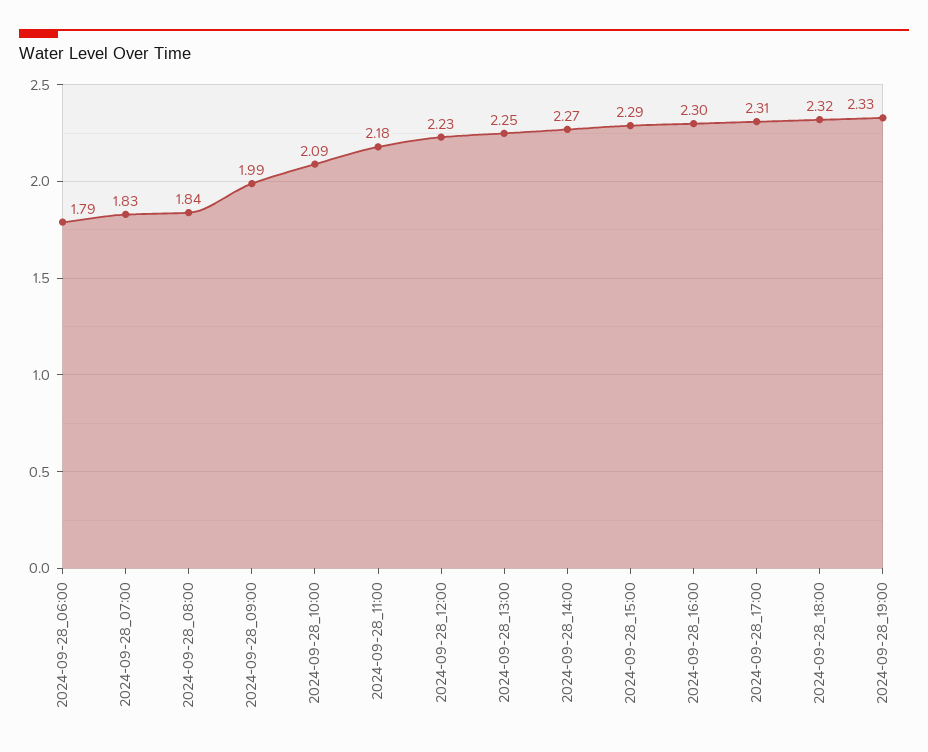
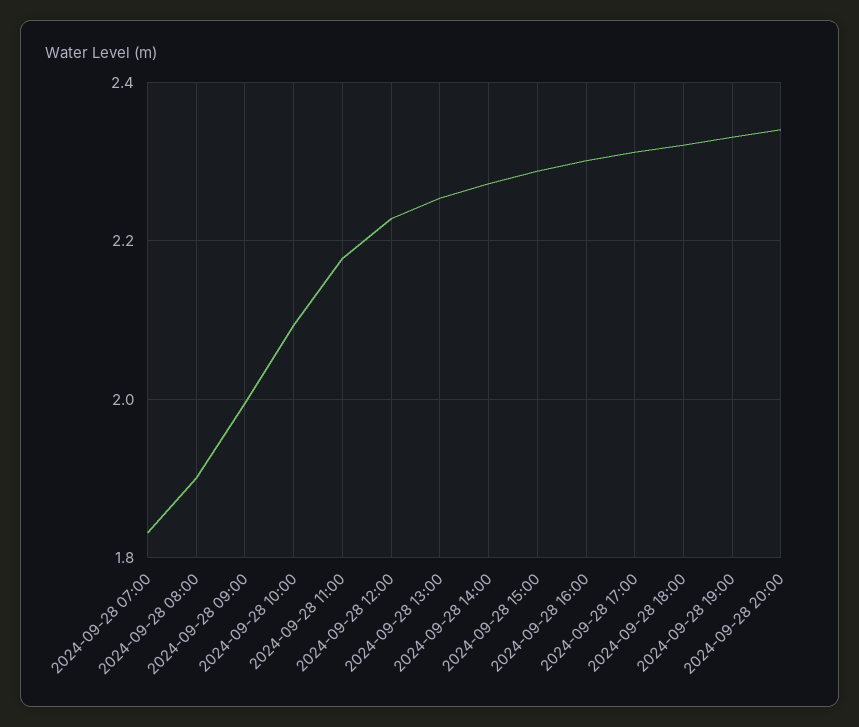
2024-09-28_06:00: 1.79 -> none
2024-09-28_08:00: 1.84 -> 1.9
2024-09-28 20:00: none -> 2.34

